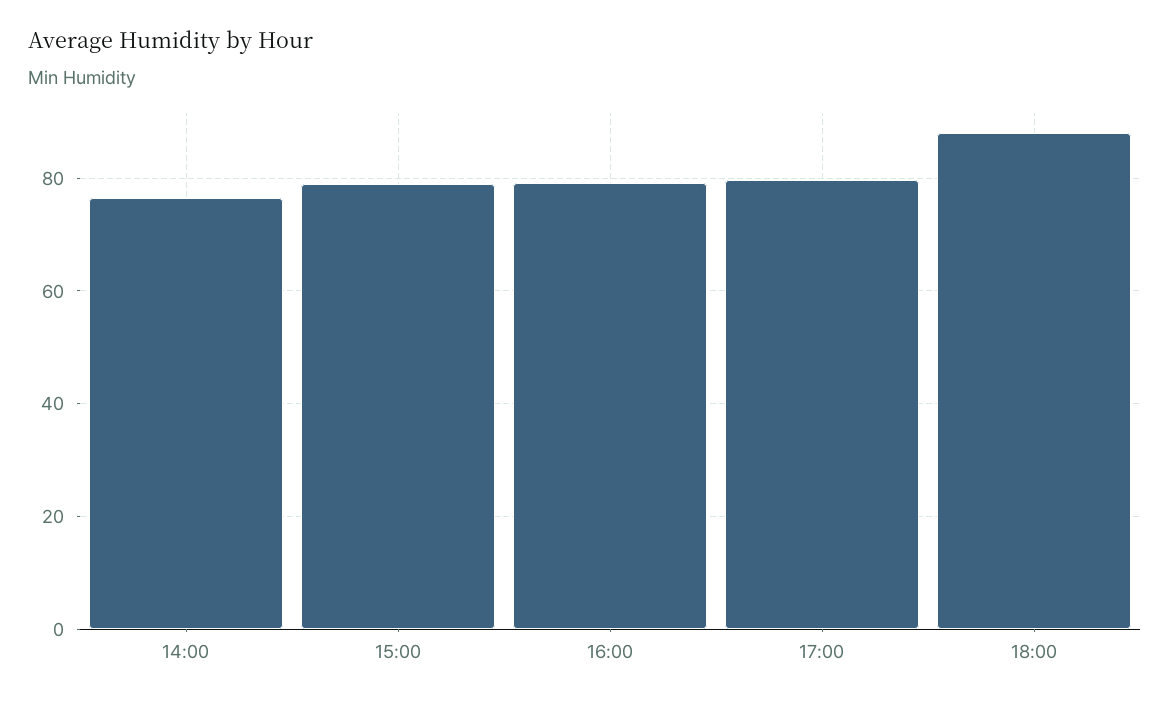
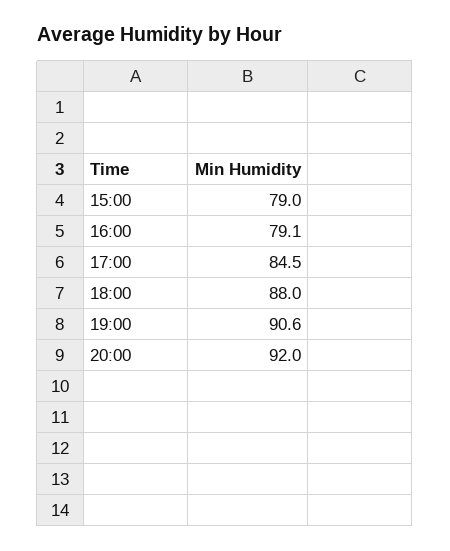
14:00: 76 -> none
17:00: 80 -> 84.5
19:00: none -> 90.6
20:00: none -> 92

